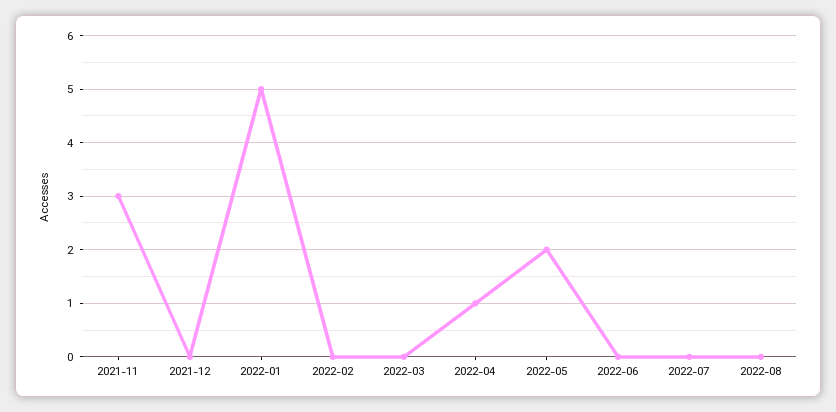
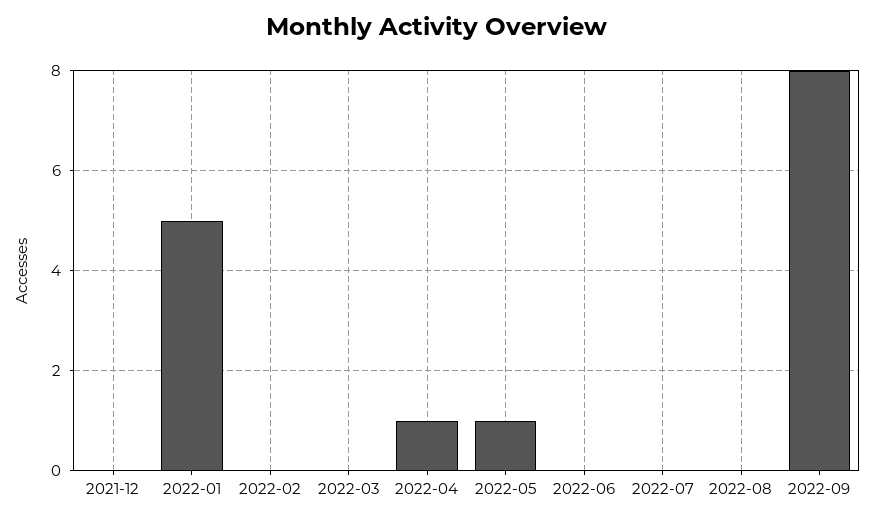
2021-11: 3 -> none
2022-05: 2 -> 1
2022-09: none -> 8

